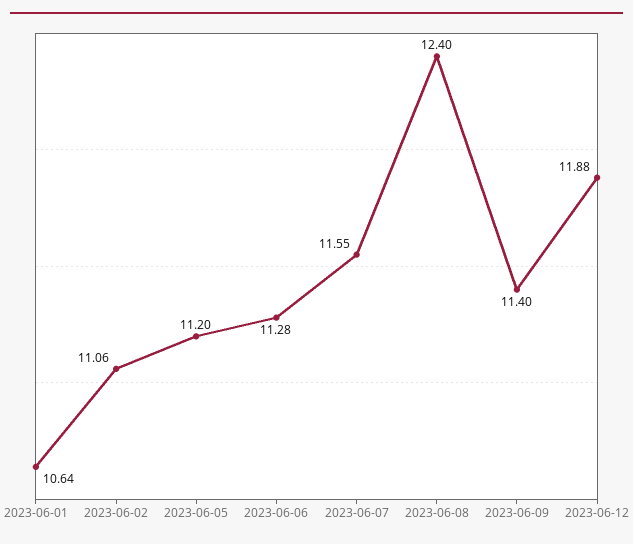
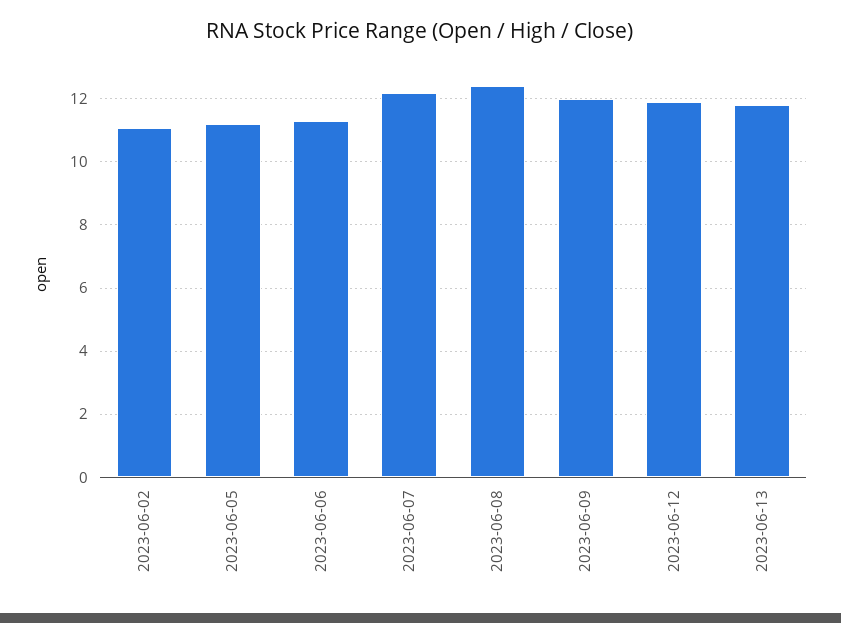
2023-06-01: 10.64 -> none
2023-06-07: 11.55 -> 12.2
2023-06-09: 11.4 -> 12
2023-06-13: none -> 11.8

